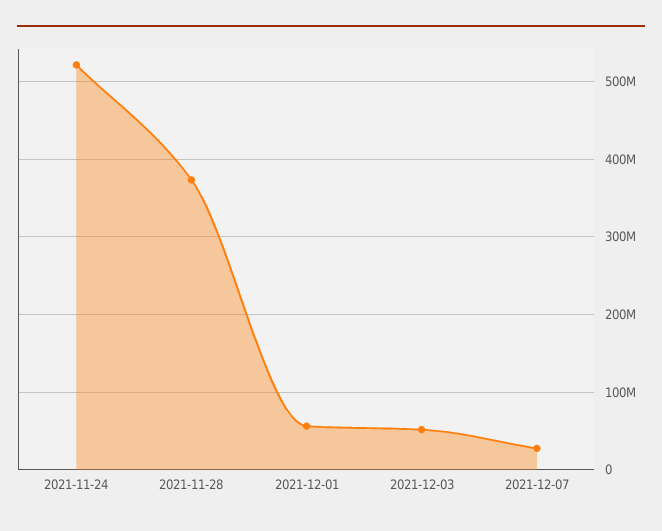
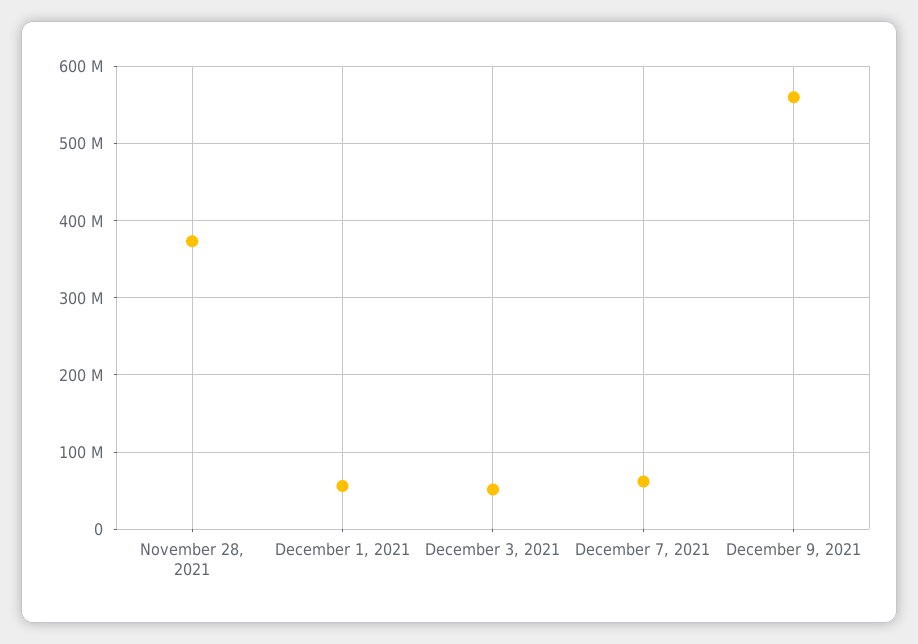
2021-11-24: 520000000 -> none
2021-12-07: 30000000 -> 60000000
December 9, 2021: none -> 560000000

